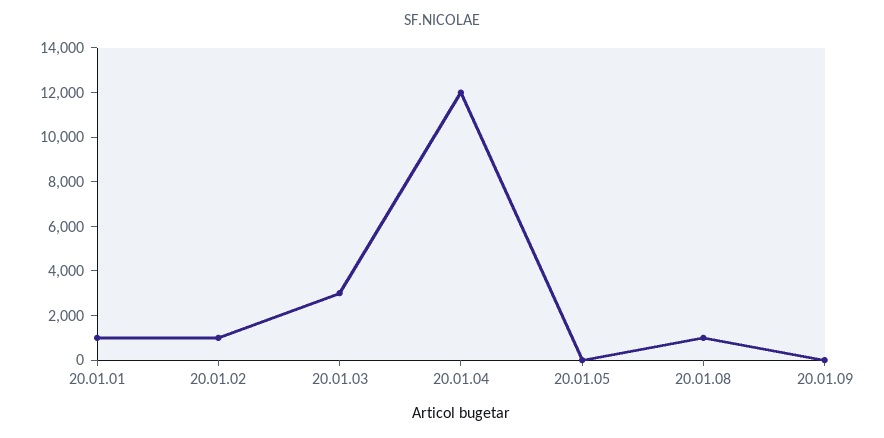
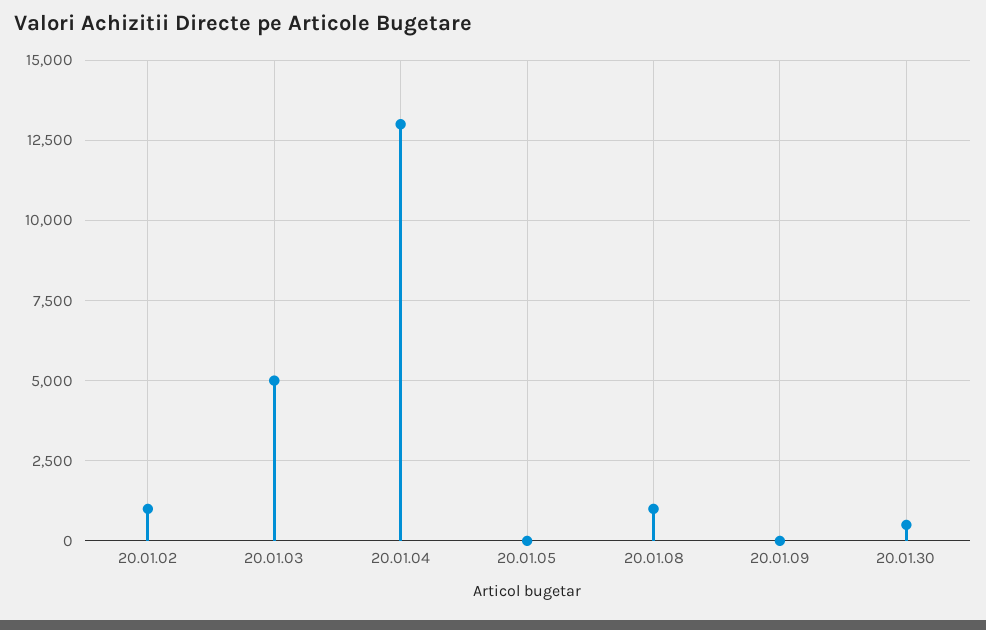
20.01.01: 1000 -> none
20.01.03: 3000 -> 5000
20.01.04: 12000 -> 13000
20.01.30: none -> 500

